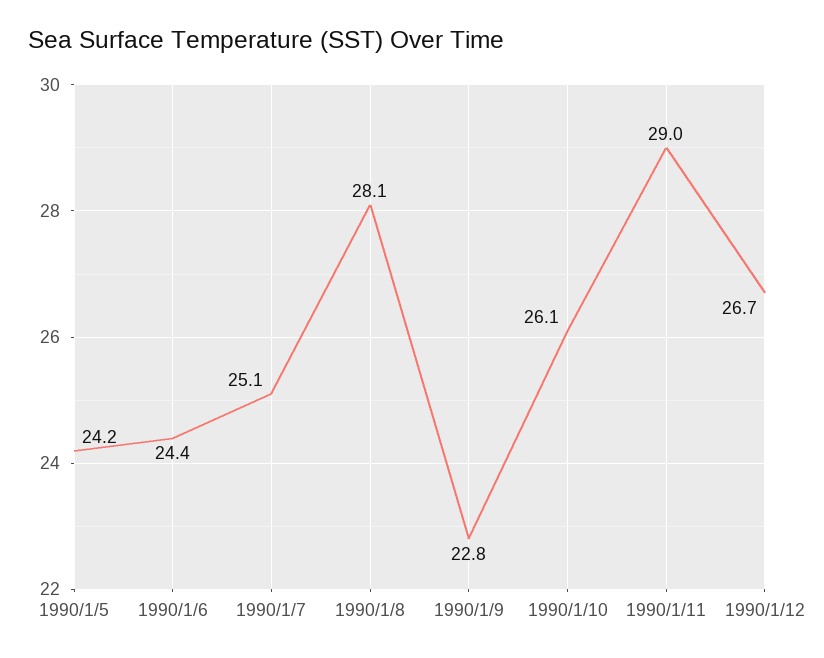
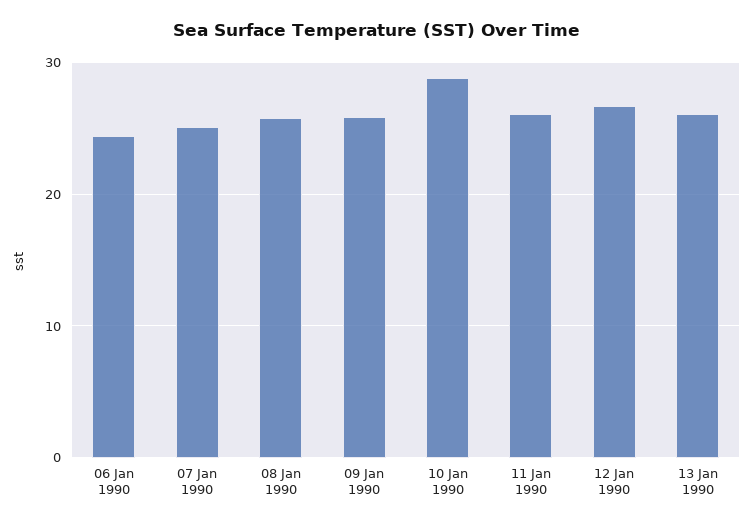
1990/1/5: 24.2 -> none
1990/1/8: 28.1 -> 26
1990/1/9: 22.8 -> 26
1990/1/10: 26.1 -> 29
1990/1/11: 29 -> 26
13 Jan 1990: none -> 26

